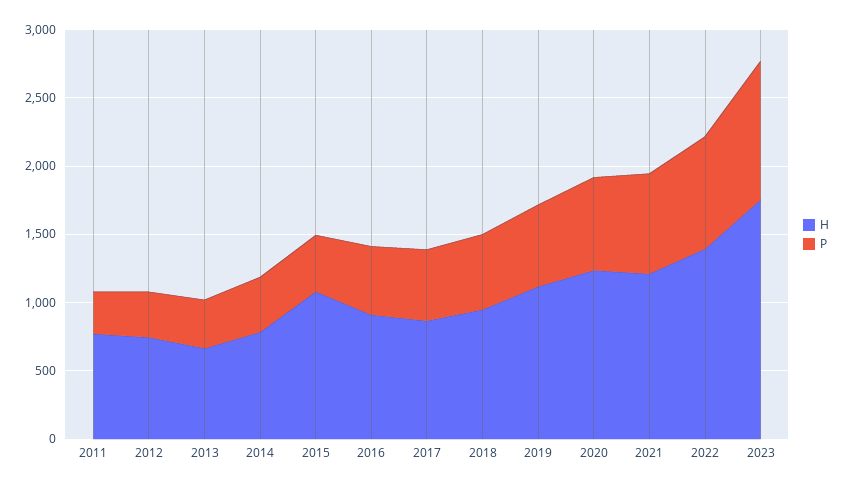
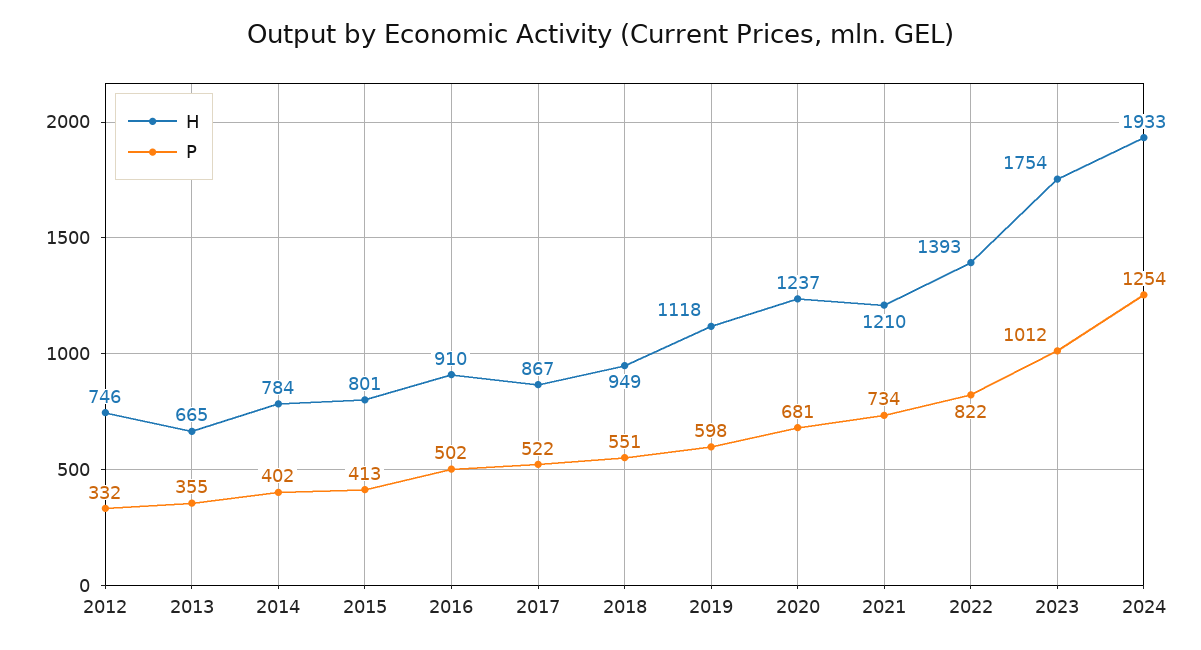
H, 2011: 800 -> none
P, 2011: 300 -> none
H, 2015: 1100 -> 801
H, 2024: none -> 1933
P, 2024: none -> 1254

